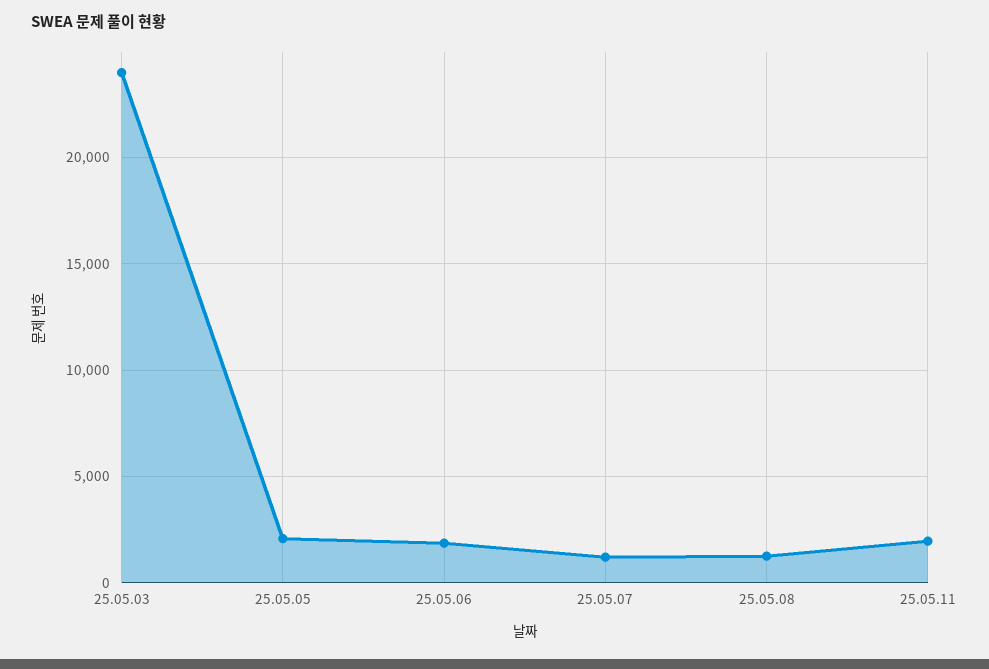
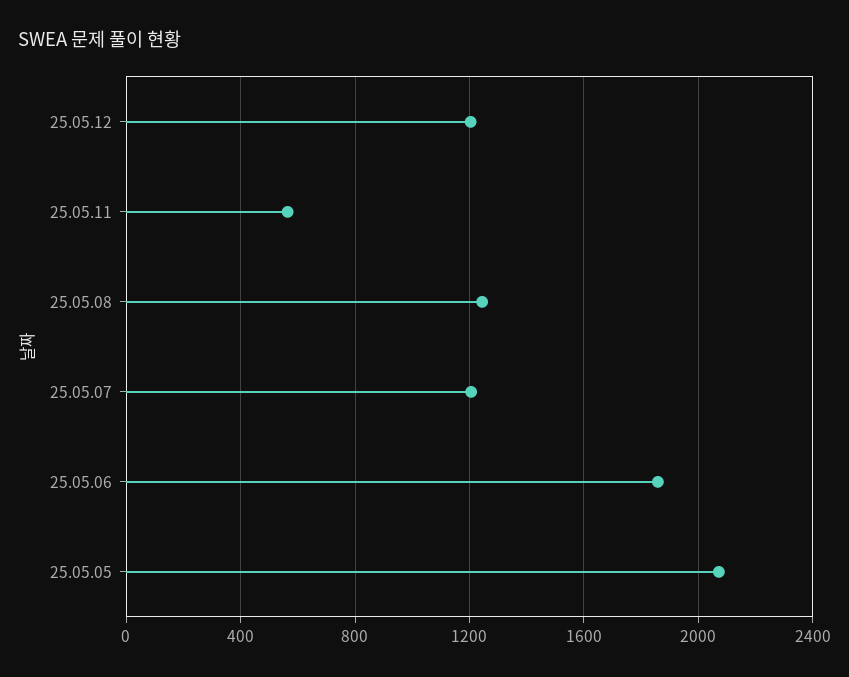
25.05.03: 24000 -> none
25.05.11: 2000 -> 550
25.05.12: none -> 1200

